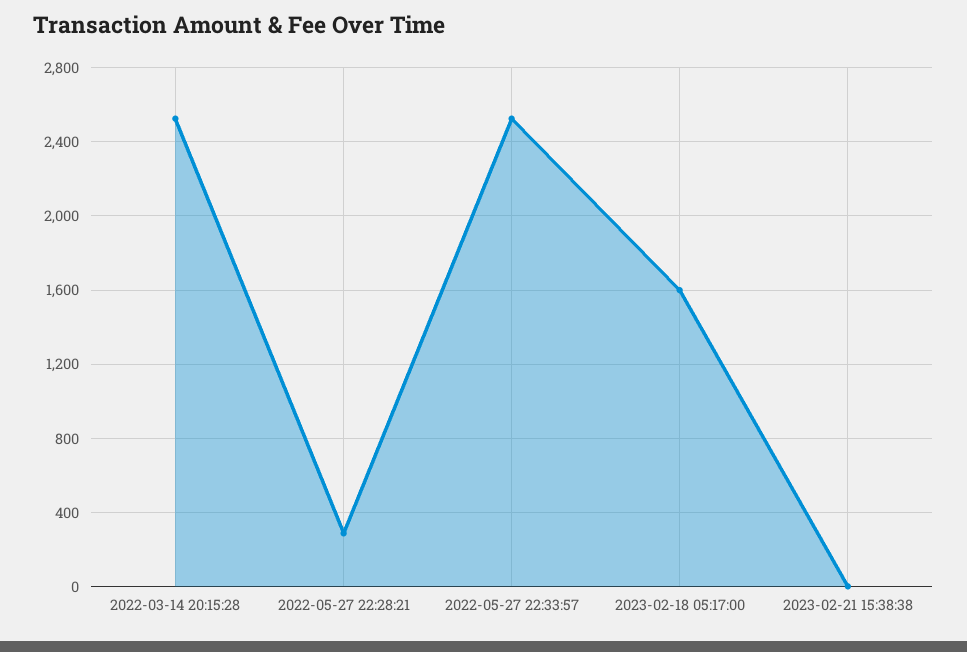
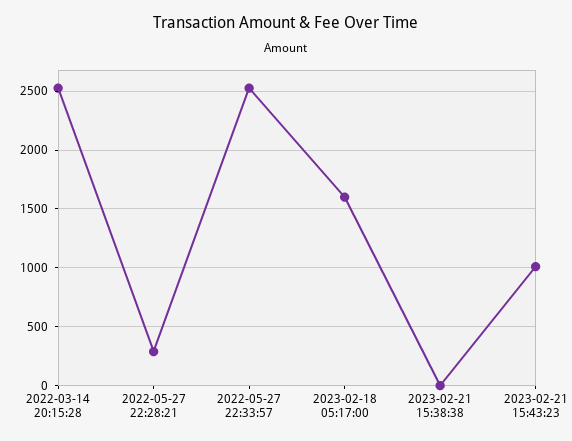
2023-02-21 15:43:23: none -> 1000

